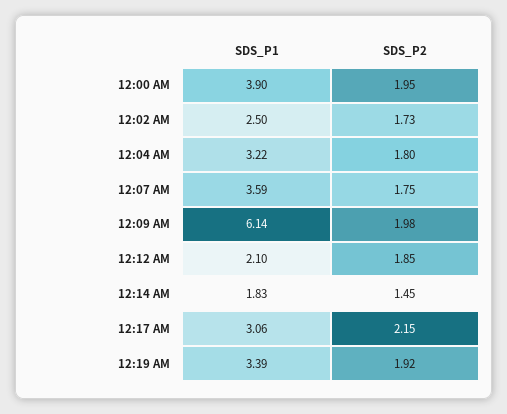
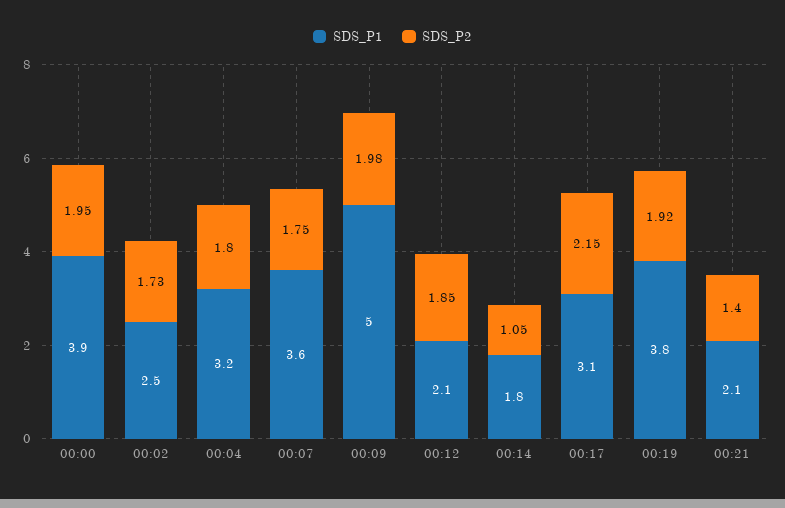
SDS_P1, 12:09 AM: 6.14 -> 5
SDS_P2, 12:14 AM: 1.45 -> 1.05
SDS_P1, 12:19 AM: 3.39 -> 3.8
SDS_P1, 00:21: none -> 2.1
SDS_P2, 00:21: none -> 1.4

